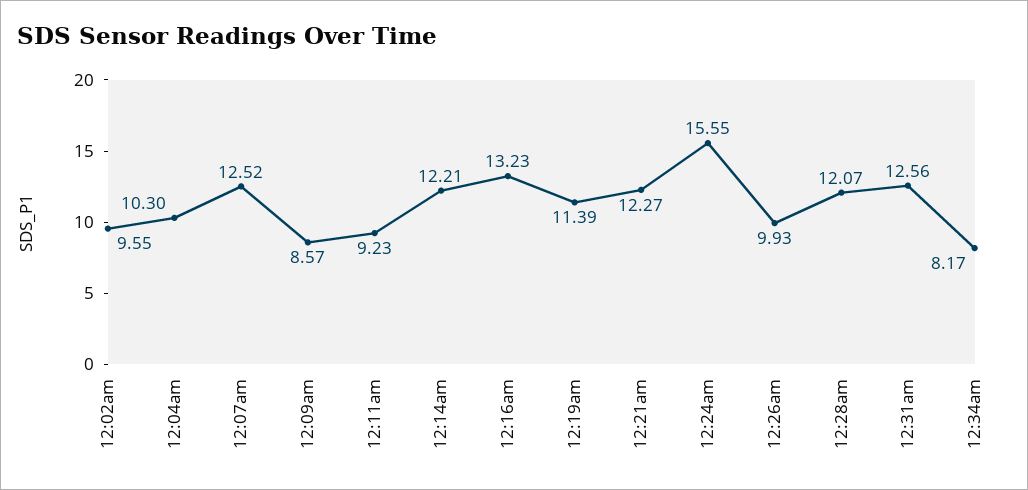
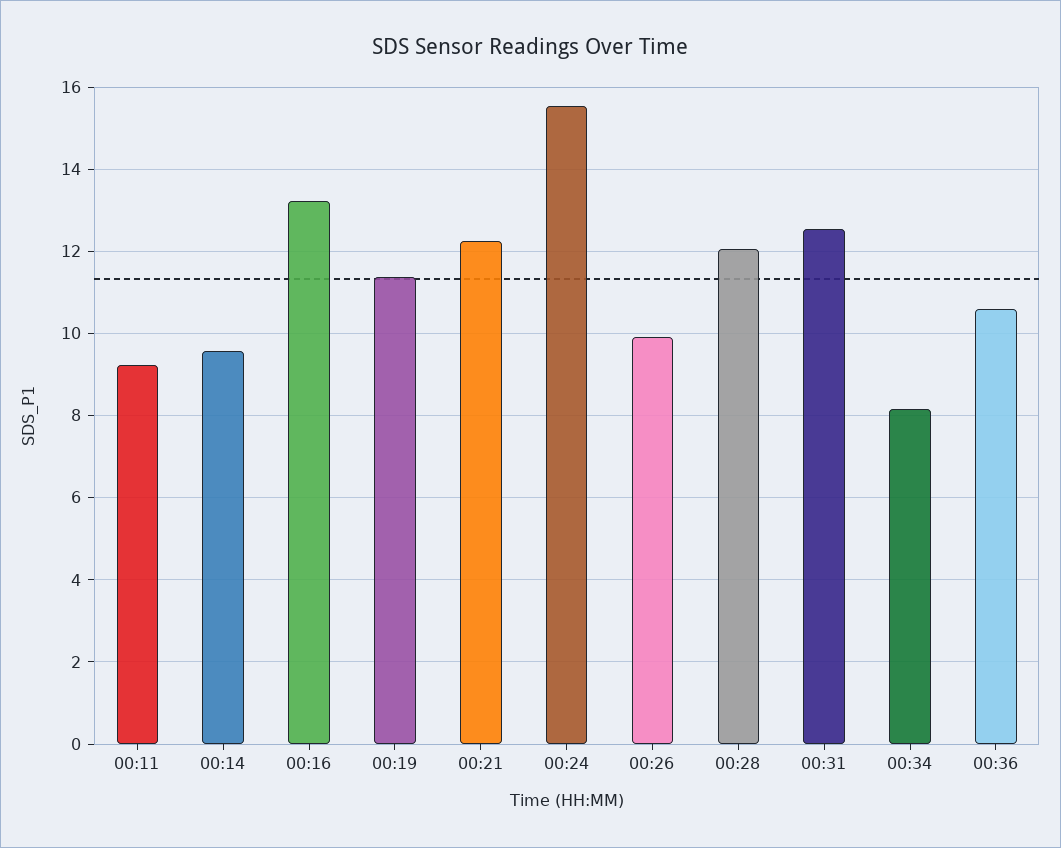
12:02am: 9.55 -> none
12:04am: 10.3 -> none
12:07am: 12.52 -> none
12:09am: 8.57 -> none
12:14am: 12.21 -> 9.6
00:36: none -> 10.6

